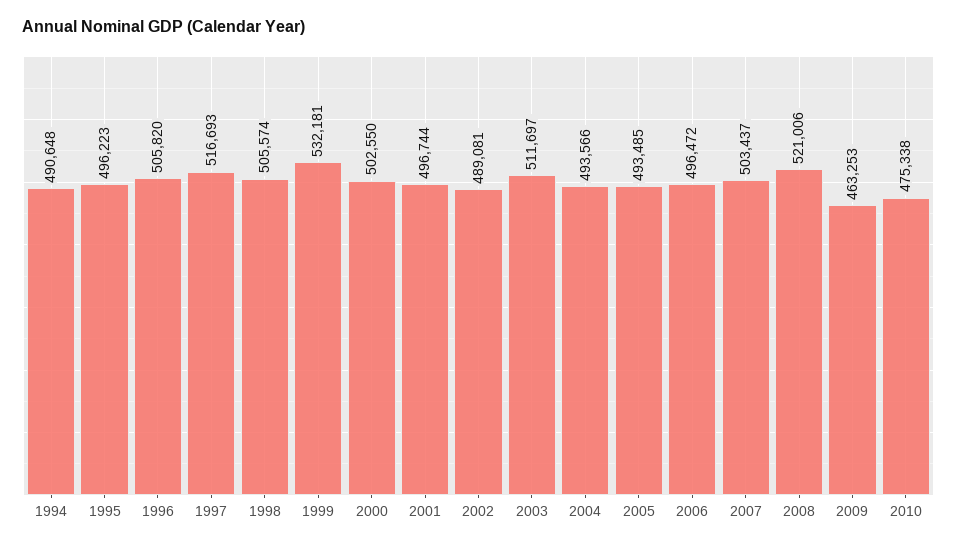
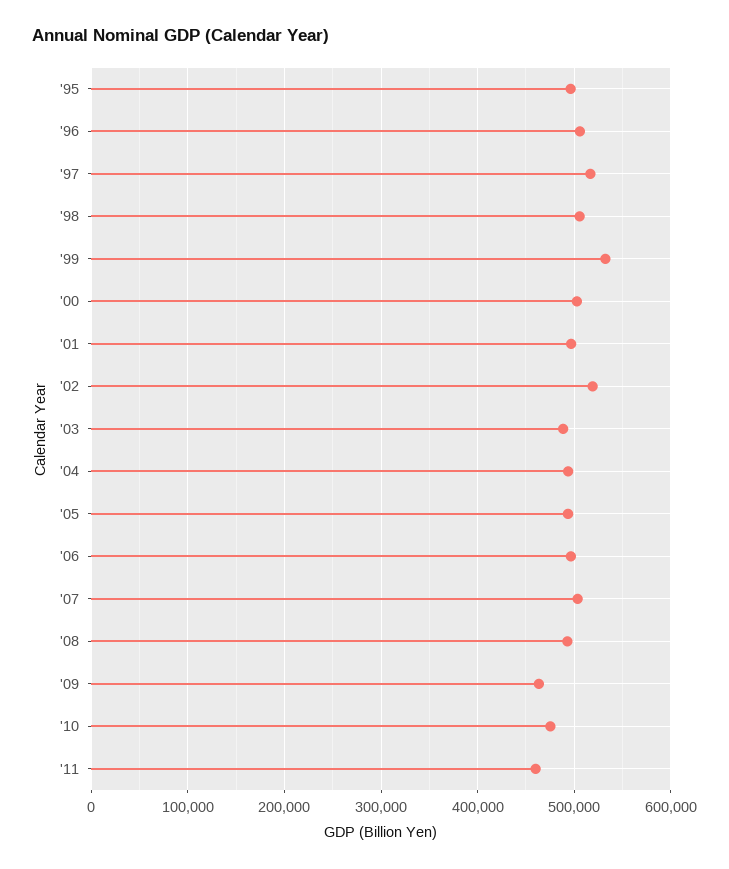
1994: 490648 -> none
2002: 489081 -> 520000
2003: 511697 -> 490000
2008: 521006 -> 490000
'11: none -> 460000

